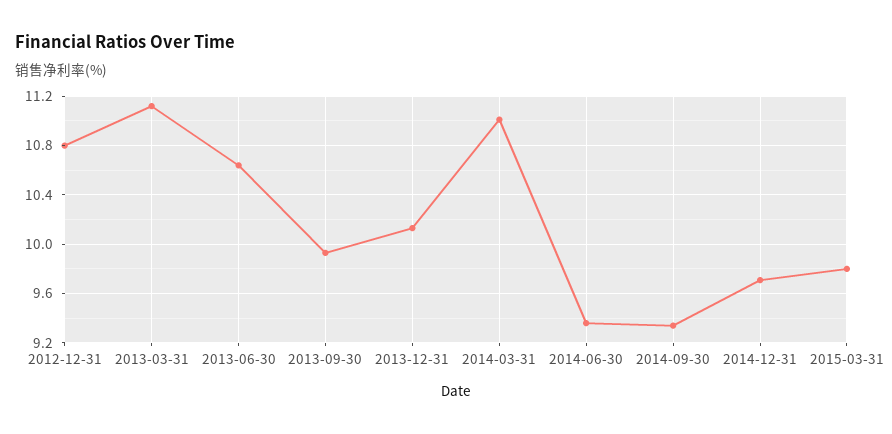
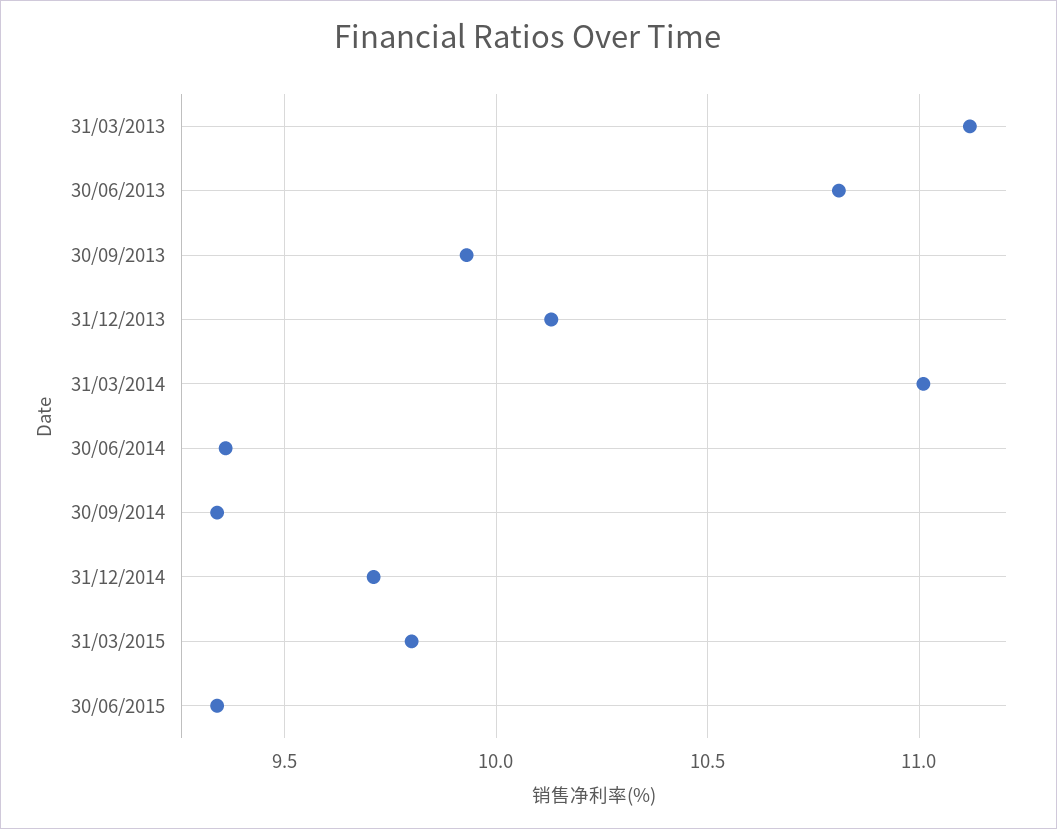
2012-12-31: 10.8 -> none
2013-06-30: 10.65 -> 10.8
30/06/2015: none -> 9.35

